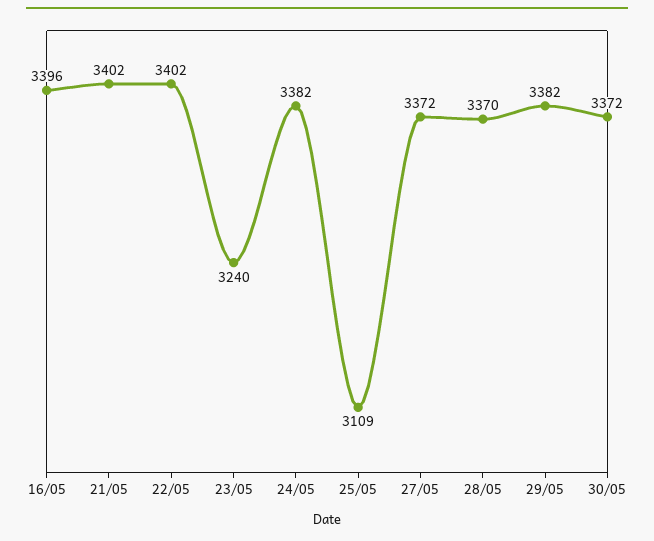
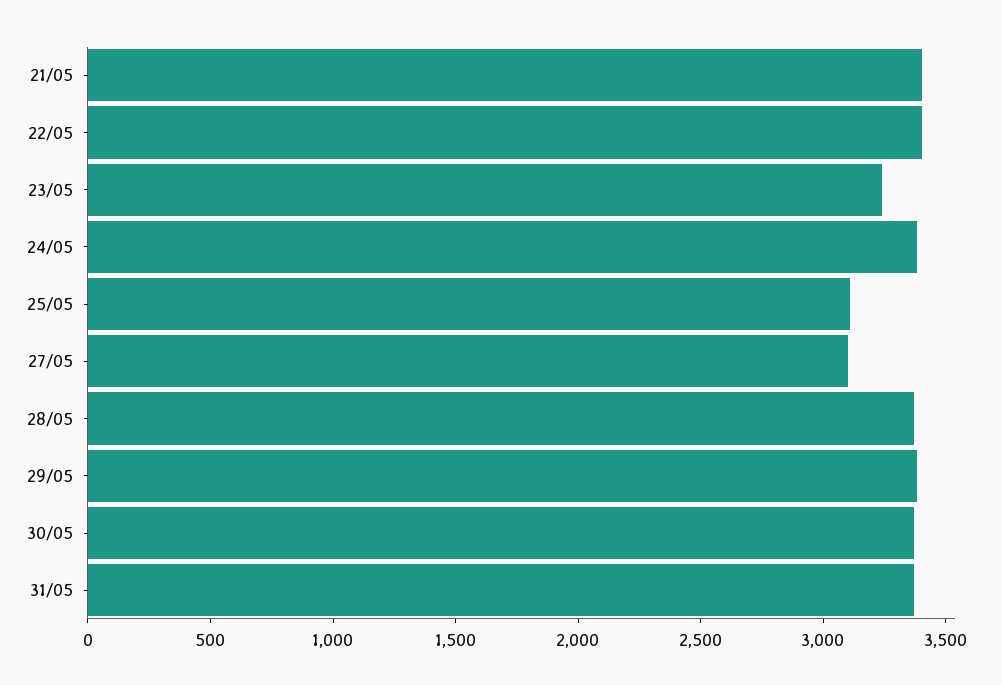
16/05: 3396 -> none
27/05: 3372 -> 3100
31/05: none -> 3400

